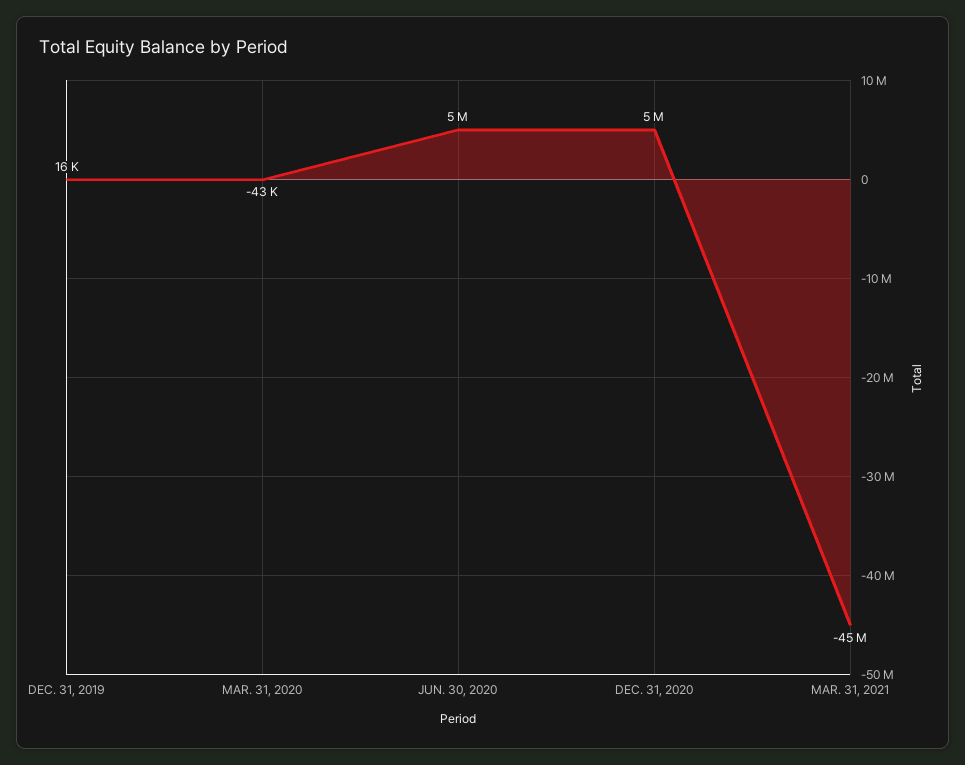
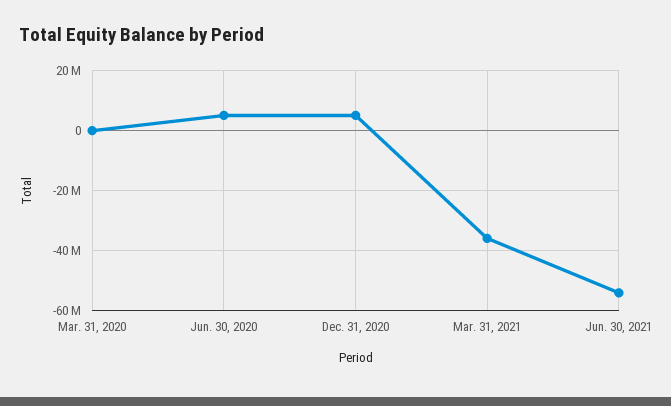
DEC. 31, 2019: 16000 -> none
MAR. 31, 2021: -45000000 -> -36000000
Jun. 30, 2021: none -> -54000000

